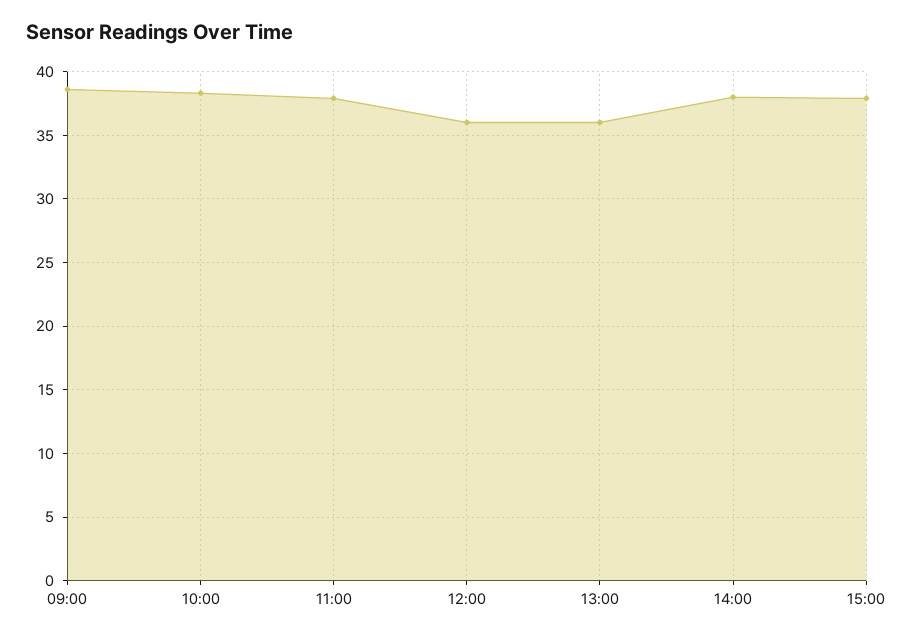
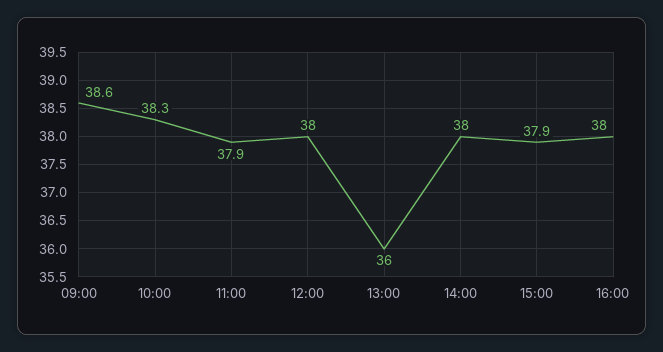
12:00: 36 -> 38
16:00: none -> 38

